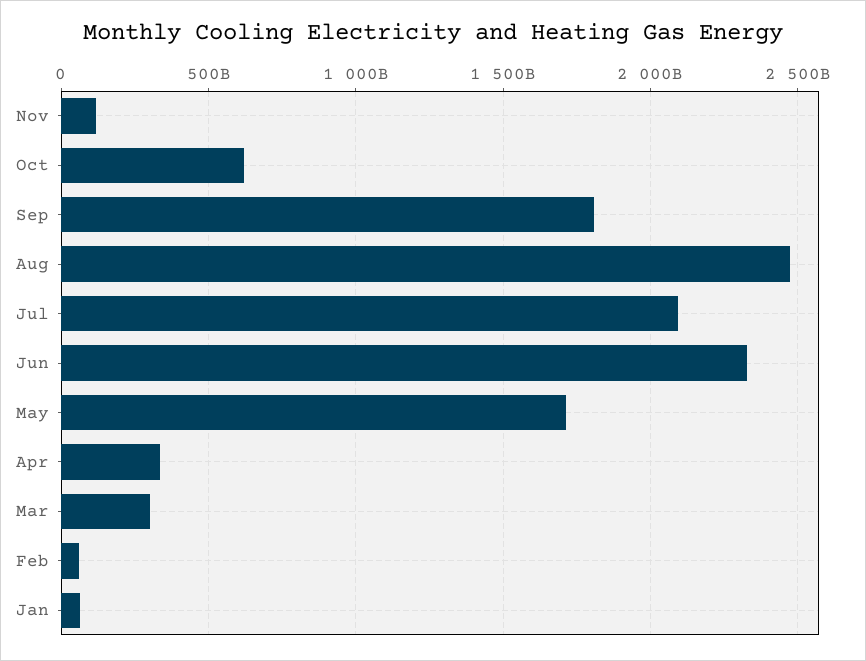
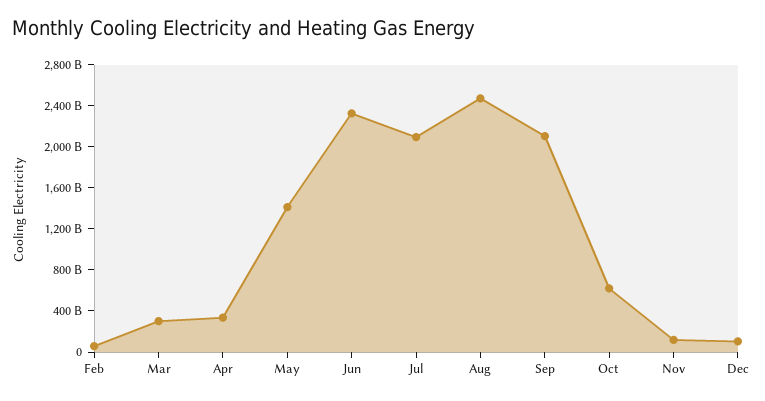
Sep: 1800000000000 -> 2100000000000
May: 1700000000000 -> 1400000000000
Jan: 50000000000 -> none
Dec: none -> 100000000000

